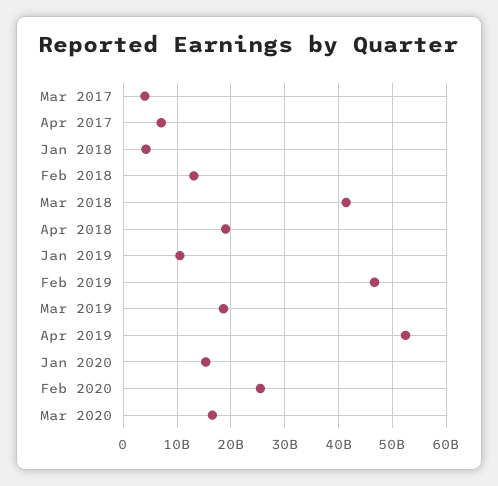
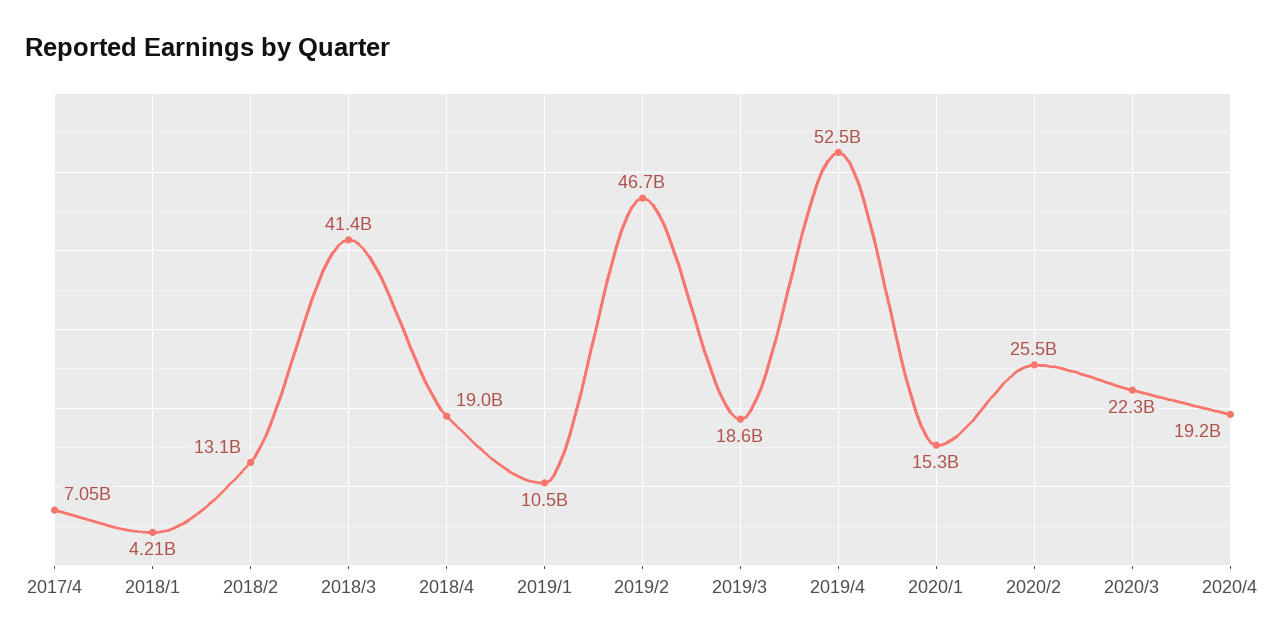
Mar 2017: 4000000000 -> none
Mar 2020: 16000000000 -> 22300000000
2020/4: none -> 19200000000

